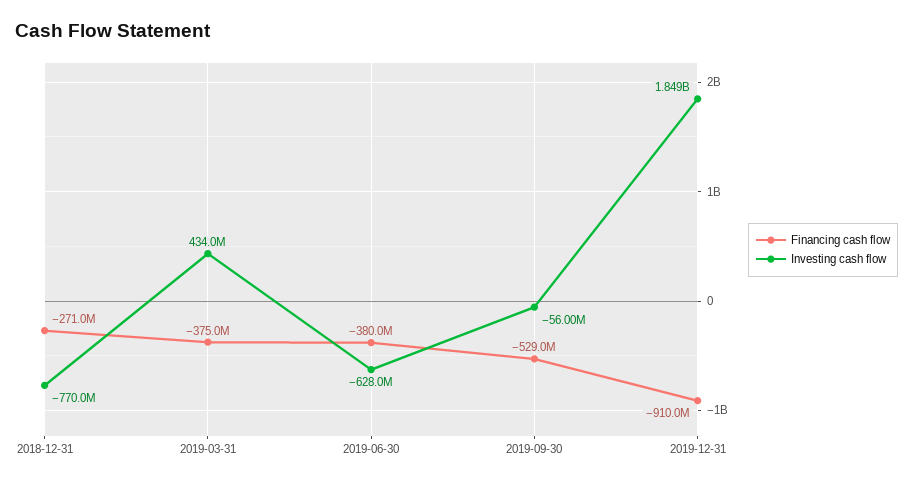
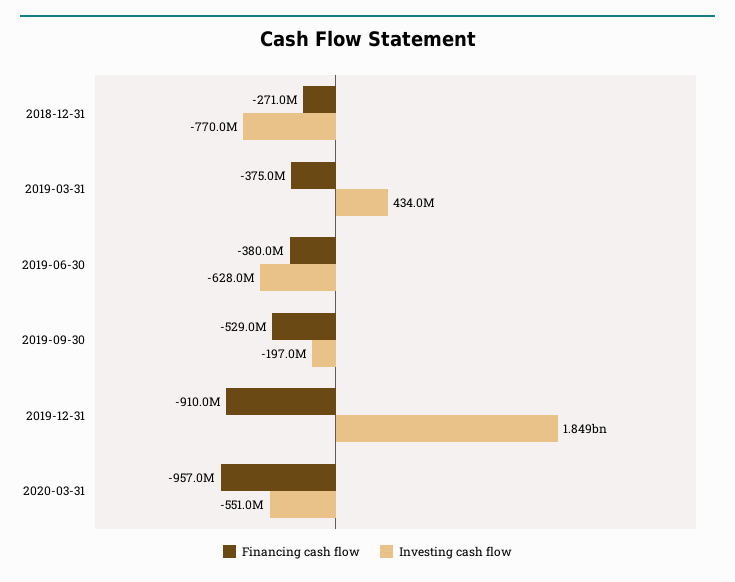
Investing cash flow, 2019-09-30: -56000000 -> -197000000
Financing cash flow, 2020-03-31: none -> -957000000
Investing cash flow, 2020-03-31: none -> -551000000

